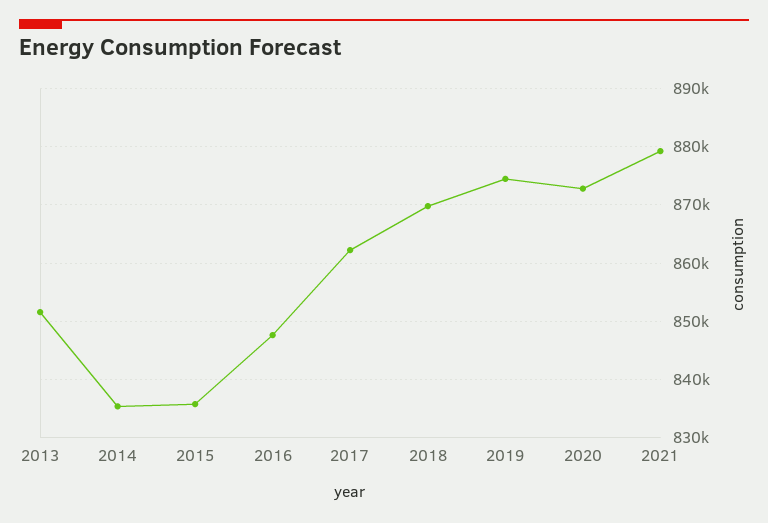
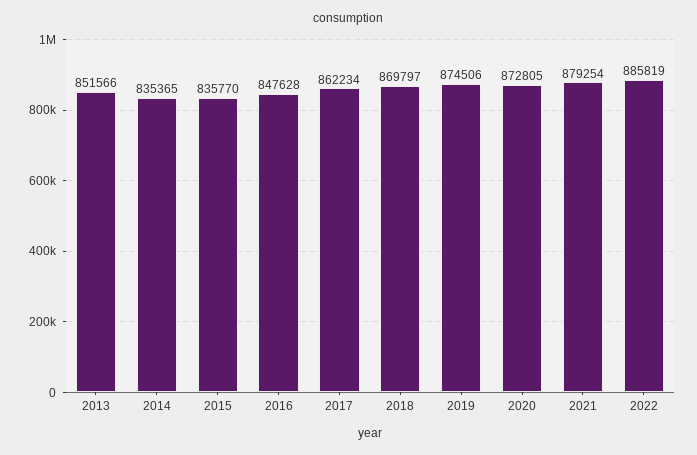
2022: none -> 885819

